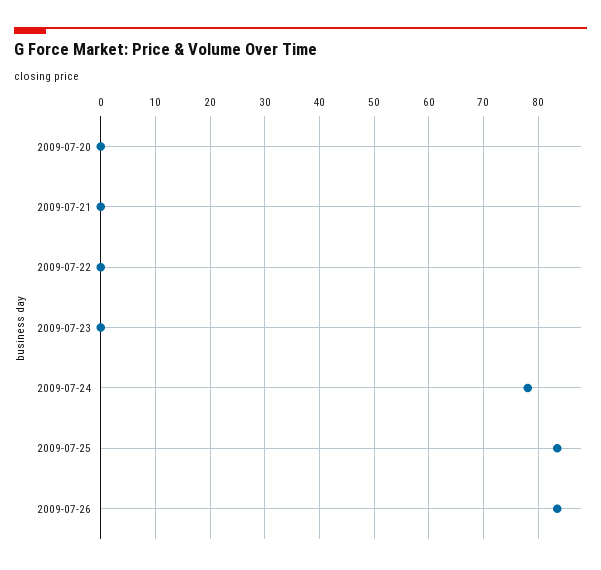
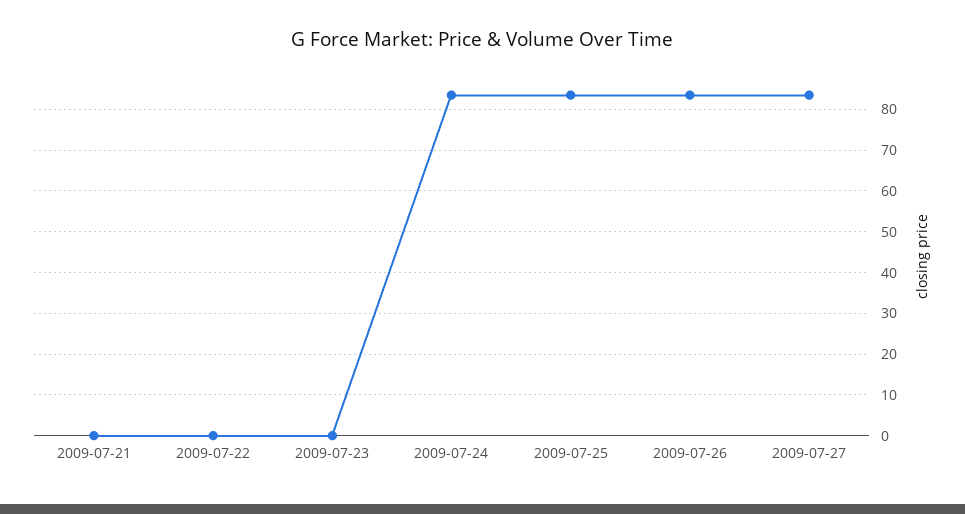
2009-07-20: 0 -> none
2009-07-24: 78 -> 84
2009-07-27: none -> 84

